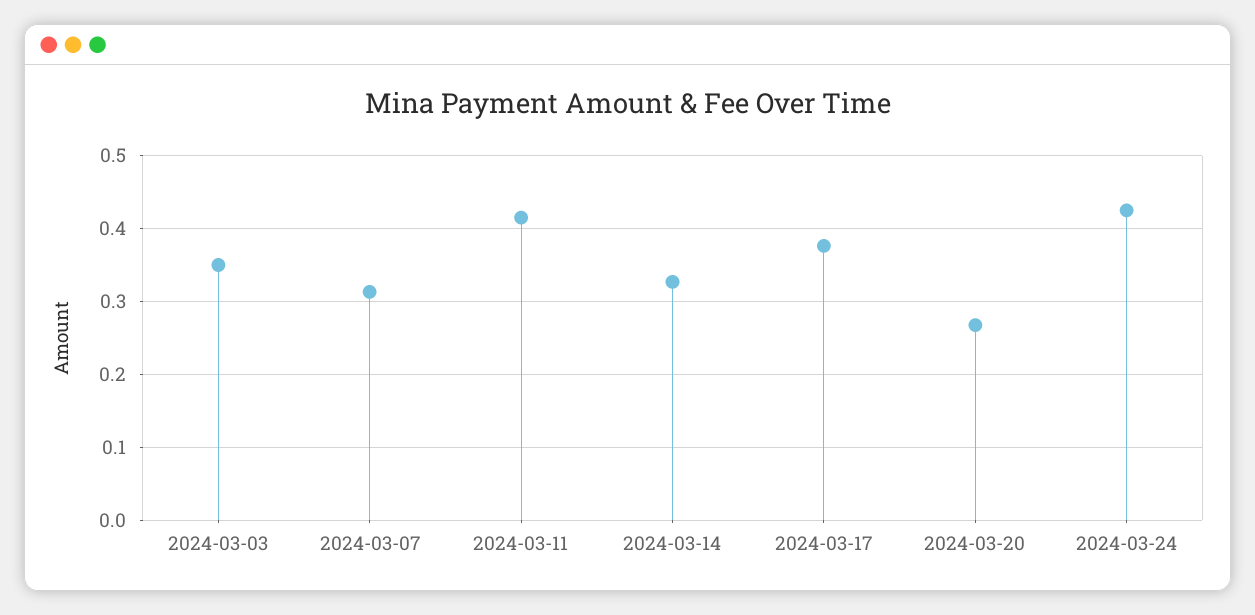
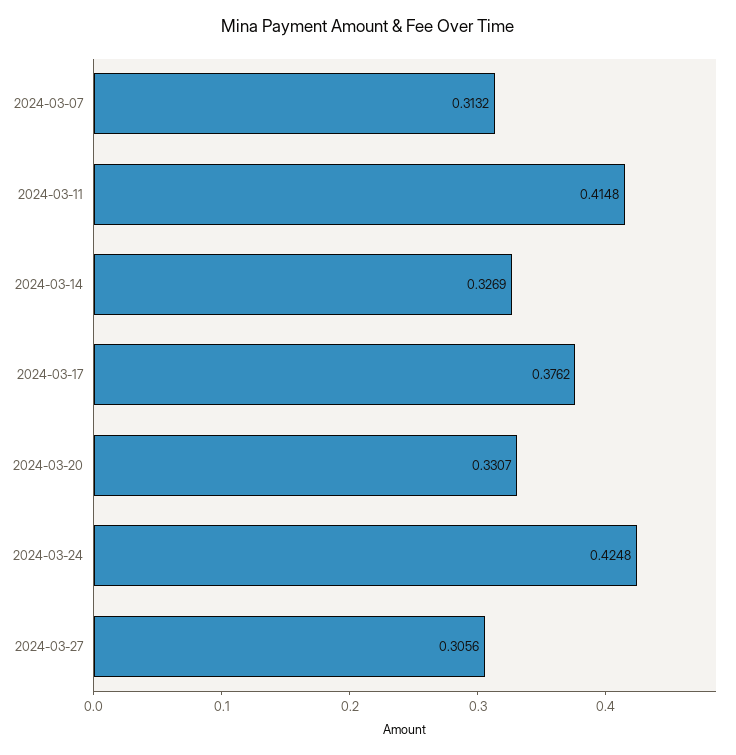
2024-03-03: 0.35 -> none
2024-03-20: 0.27 -> 0.3307
2024-03-27: none -> 0.3056

